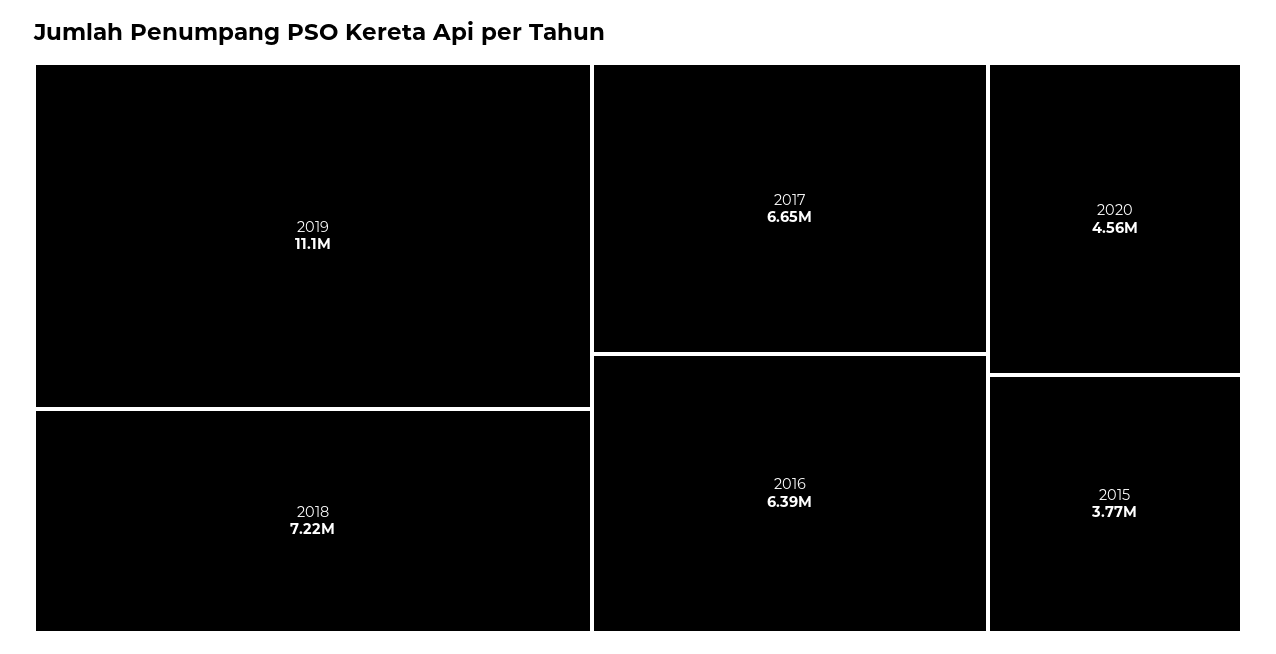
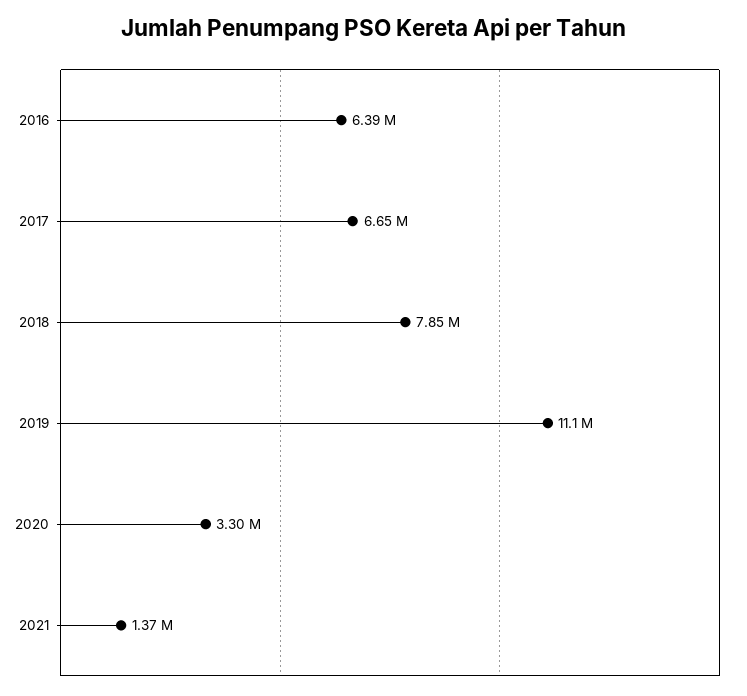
2018: 7220000 -> 7850000
2020: 4560000 -> 3300000
2015: 3770000 -> none
2021: none -> 1370000

